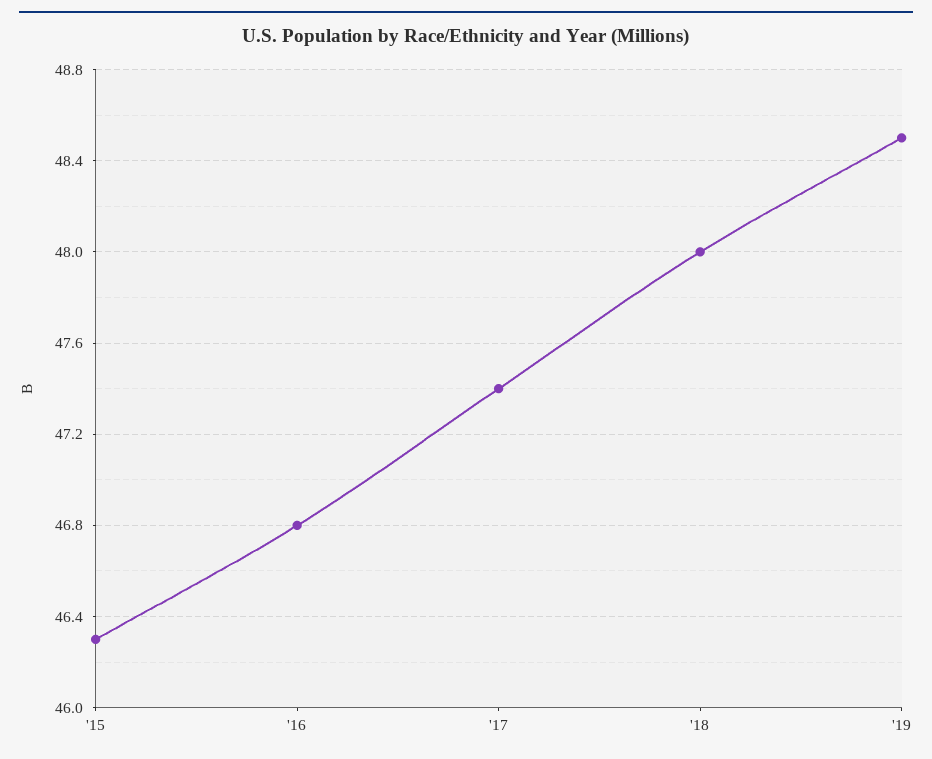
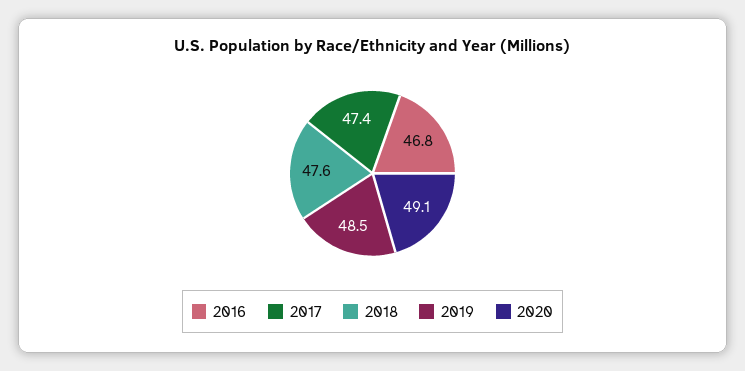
'15: 46.3 -> none
'18: 48 -> 47.6
2020: none -> 49.1

